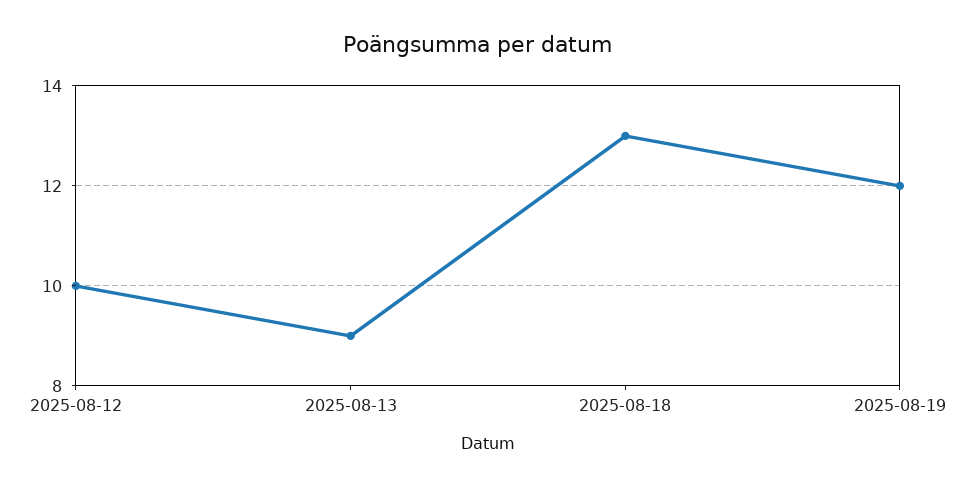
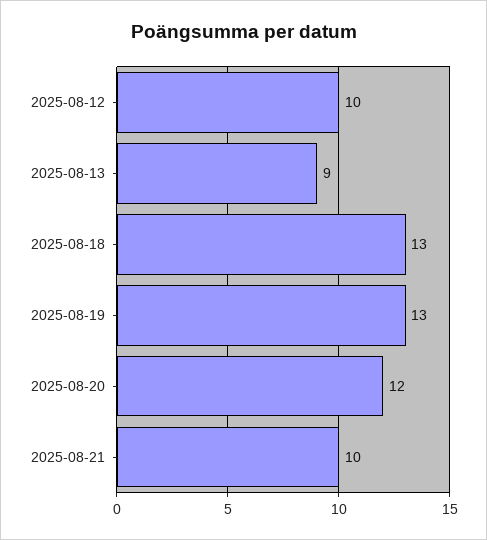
2025-08-19: 12 -> 13
2025-08-20: none -> 12
2025-08-21: none -> 10

